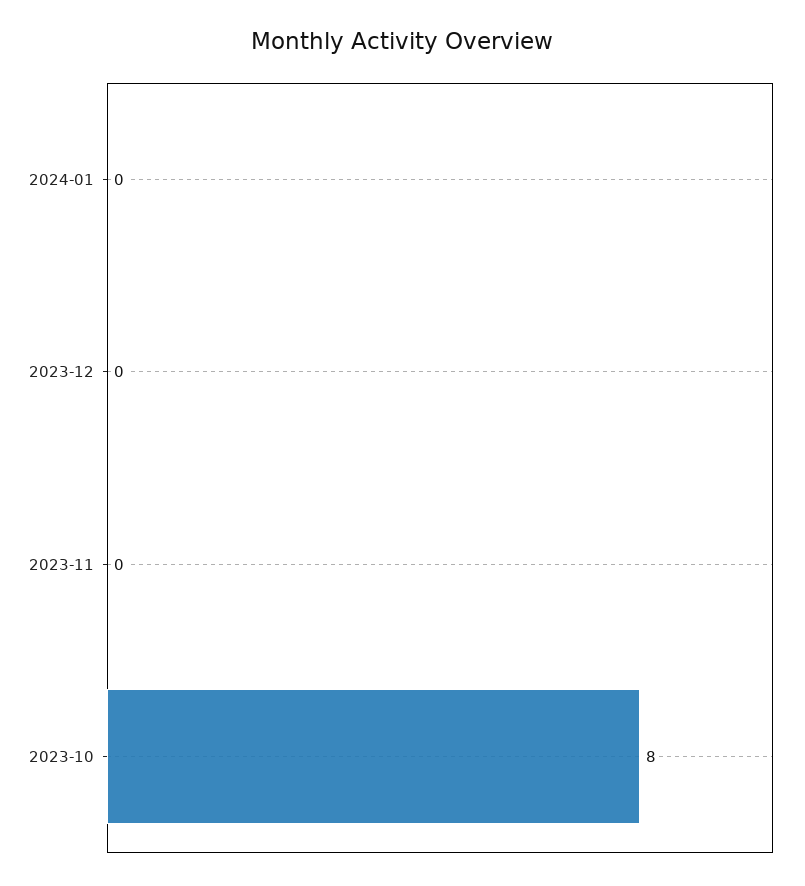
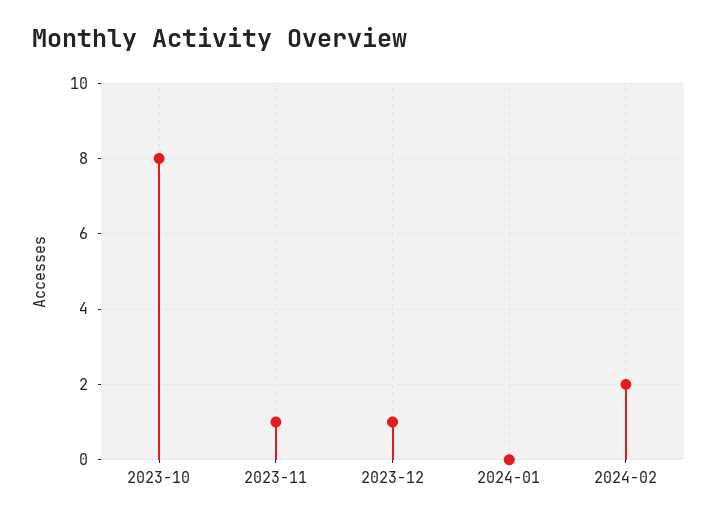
2023-12: 0 -> 1
2023-11: 0 -> 1
2024-02: none -> 2

